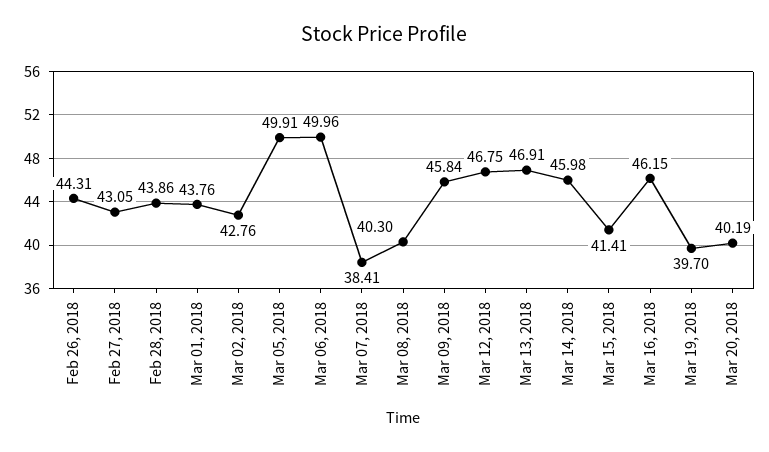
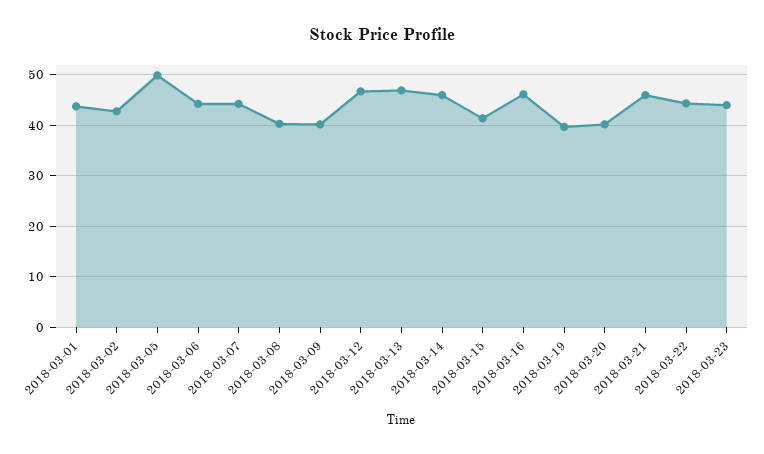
Feb 26, 2018: 44.31 -> none
Feb 27, 2018: 43.05 -> none
Feb 28, 2018: 43.86 -> none
Mar 06, 2018: 49.96 -> 44
Mar 07, 2018: 38.41 -> 44
Mar 09, 2018: 45.84 -> 40
2018-03-21: none -> 46
2018-03-22: none -> 44
2018-03-23: none -> 44

